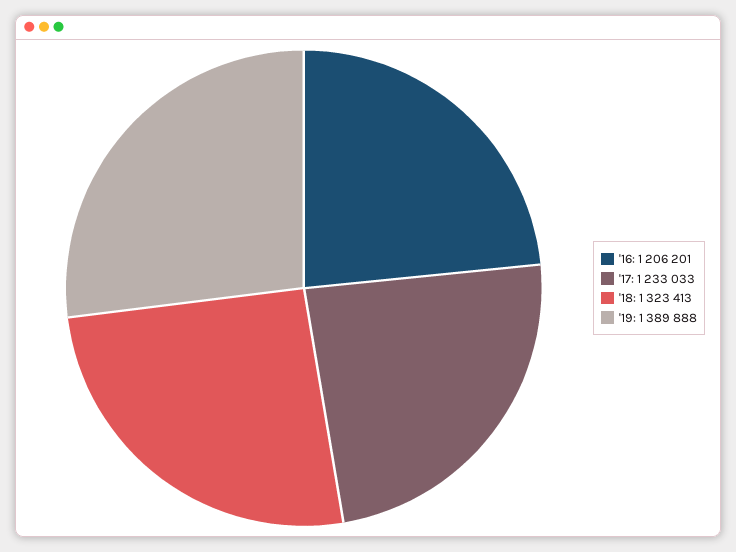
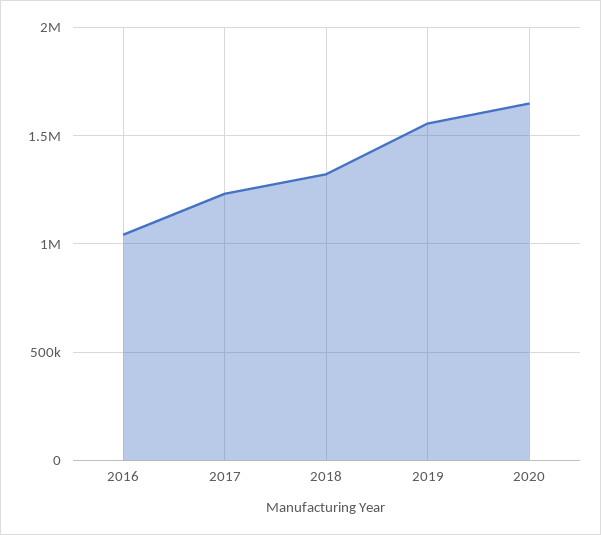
'16: 1206201 -> 1050000
'19: 1389888 -> 1550000
2020: none -> 1650000

